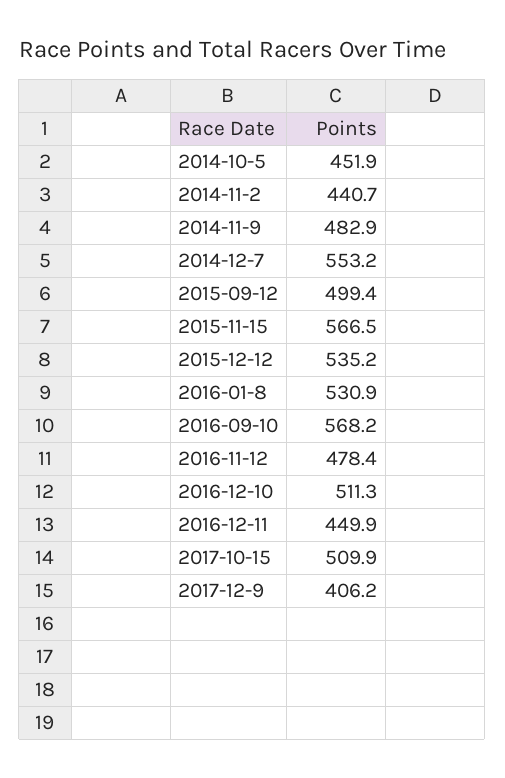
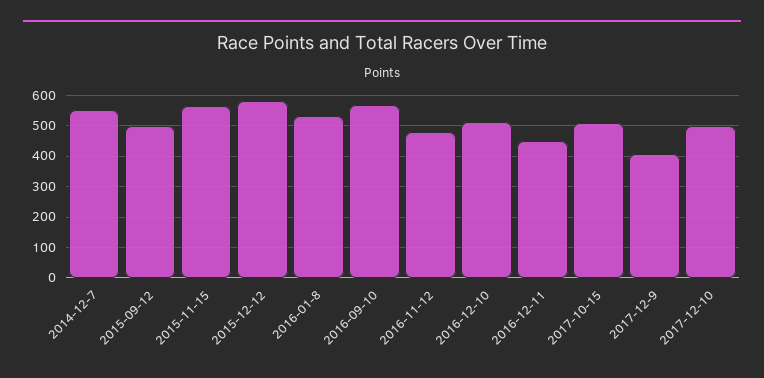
2014-10-5: 451.9 -> none
2014-11-2: 440.7 -> none
2014-11-9: 482.9 -> none
2015-12-12: 535.2 -> 580
2017-12-10: none -> 500

